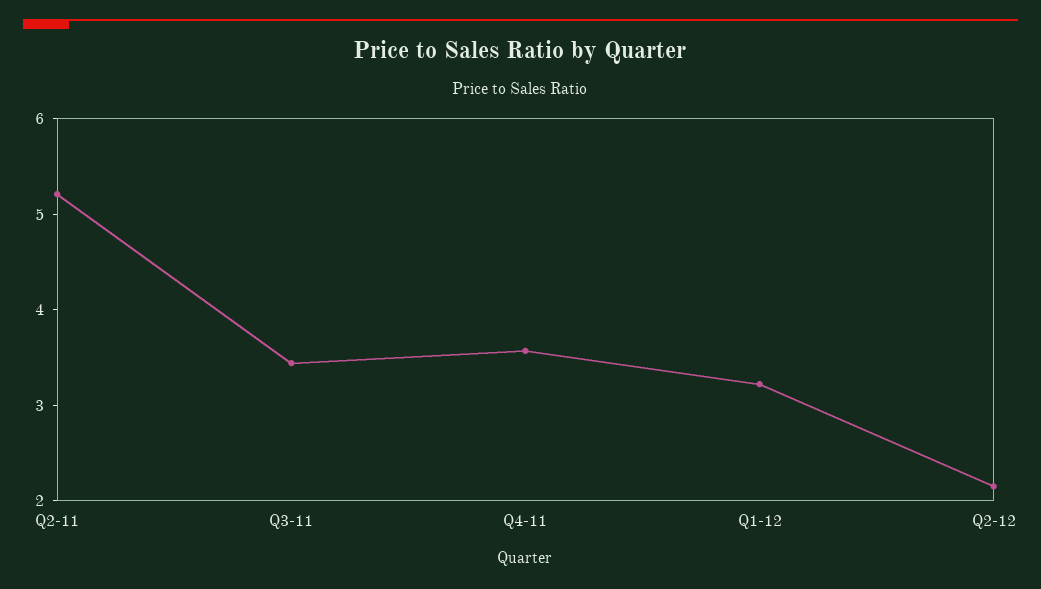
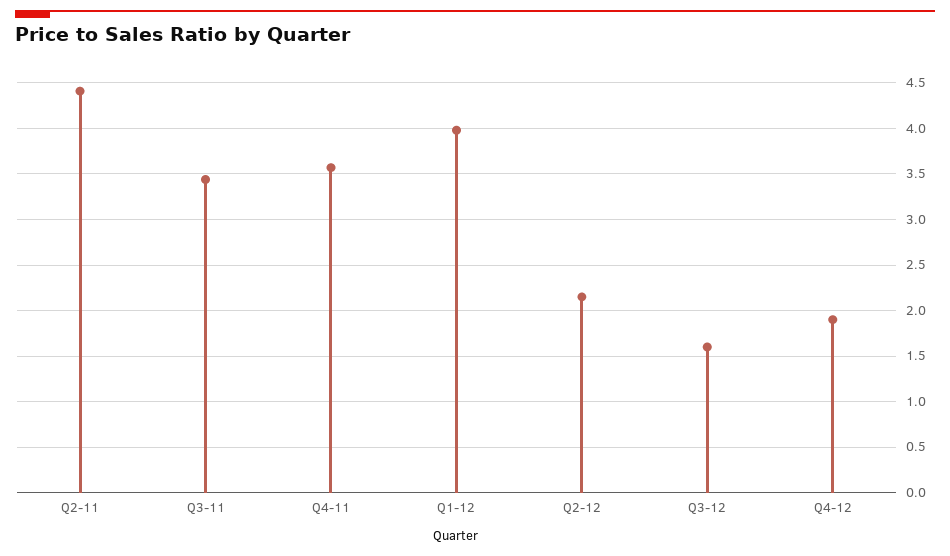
Q2-11: 5.2 -> 4.4
Q1-12: 3.2 -> 4
Q3-12: none -> 1.6
Q4-12: none -> 1.9

